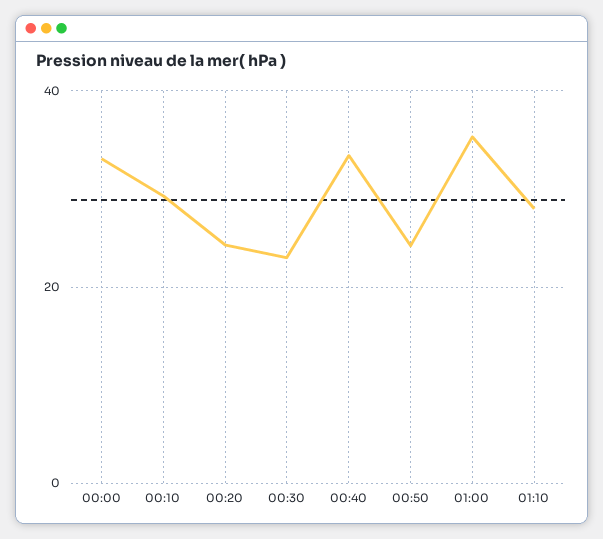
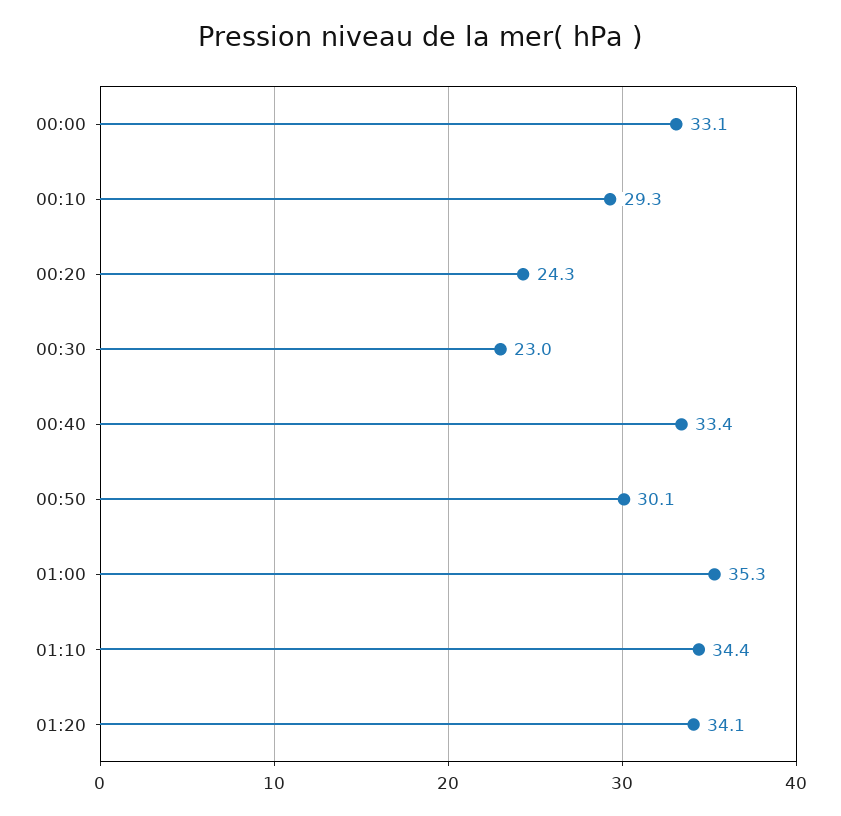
00:50: 24 -> 30.1
01:10: 28 -> 34.4
01:20: none -> 34.1

